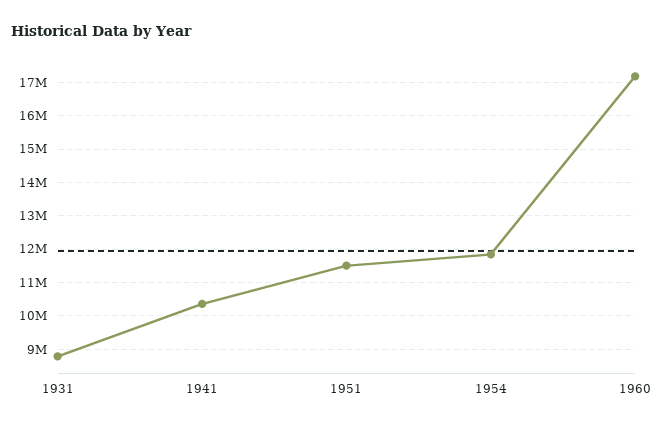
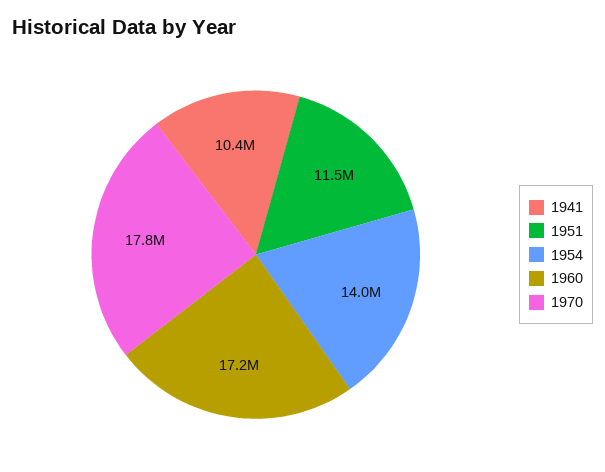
1931: 8800000 -> none
1954: 11800000 -> 14000000
1970: none -> 17800000

